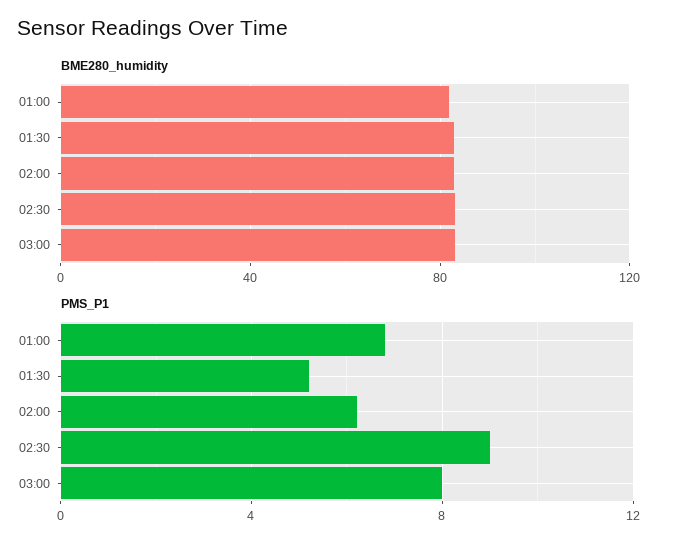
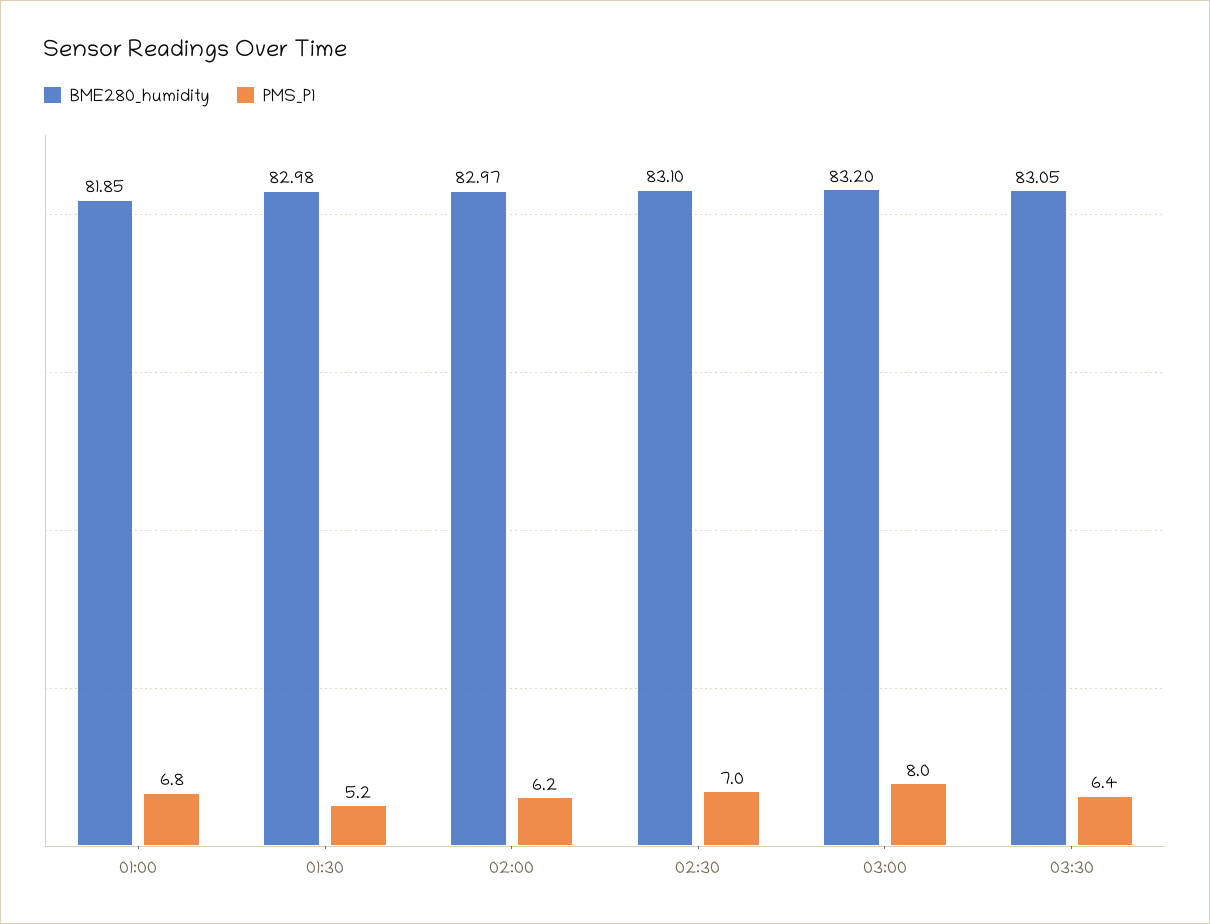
PMS_P1, 02:30: 9 -> 7
BME280_humidity, 03:30: none -> 83.05
PMS_P1, 03:30: none -> 6.4

